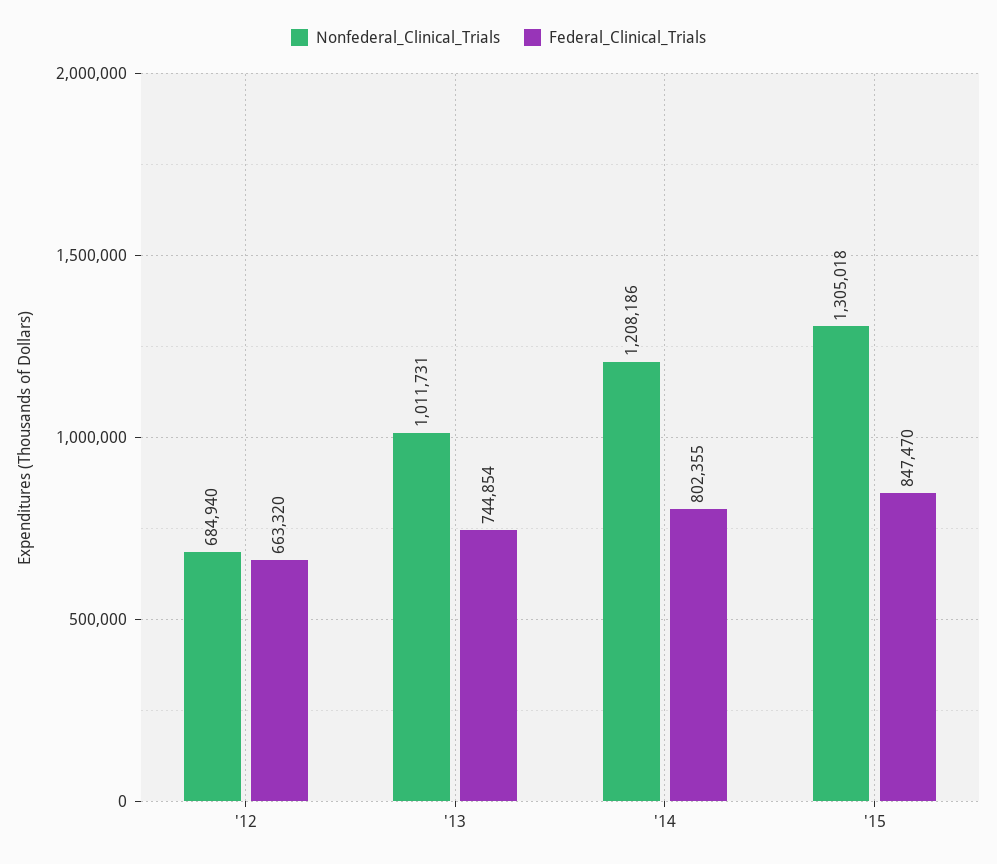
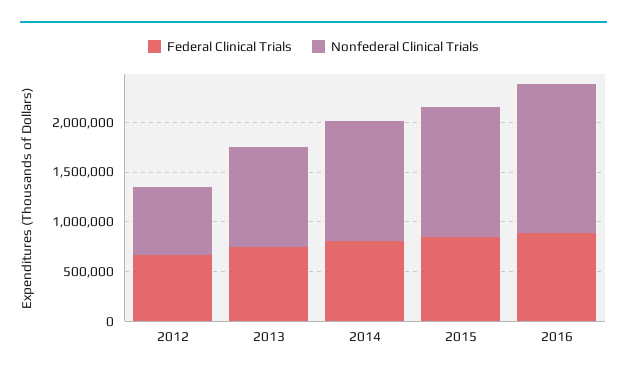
Federal_Clinical_Trials, 2016: none -> 900000
Nonfederal_Clinical_Trials, 2016: none -> 1500000

